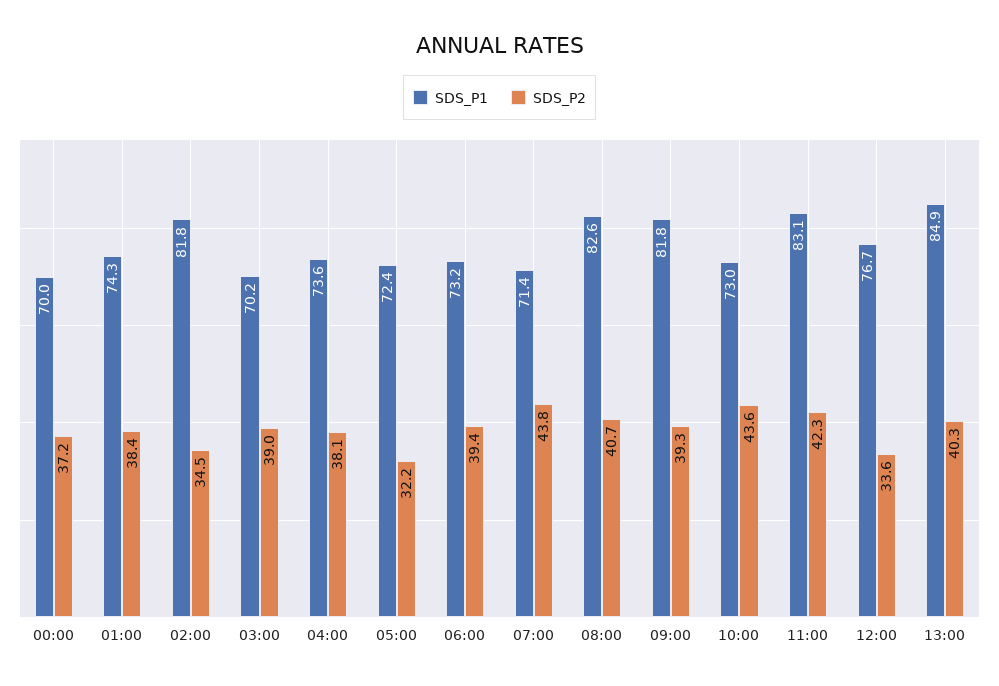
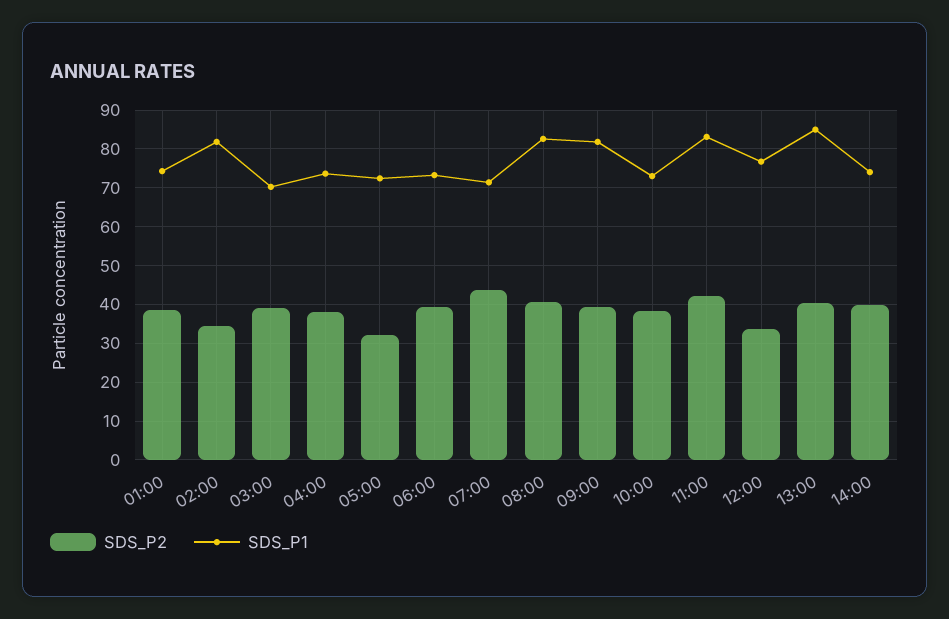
SDS_P1, 00:00: 70 -> none
SDS_P2, 00:00: 37.2 -> none
SDS_P2, 10:00: 43.6 -> 38
SDS_P2, 14:00: none -> 40
SDS_P1, 14:00: none -> 74

